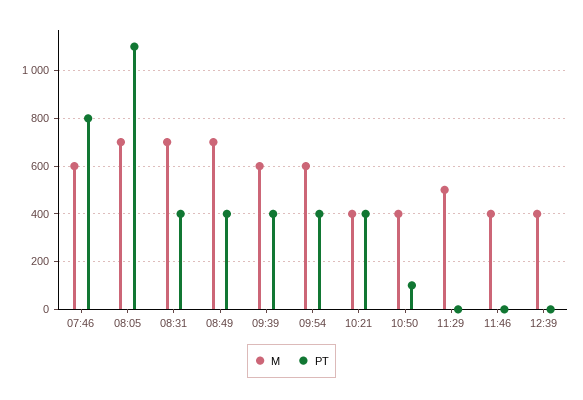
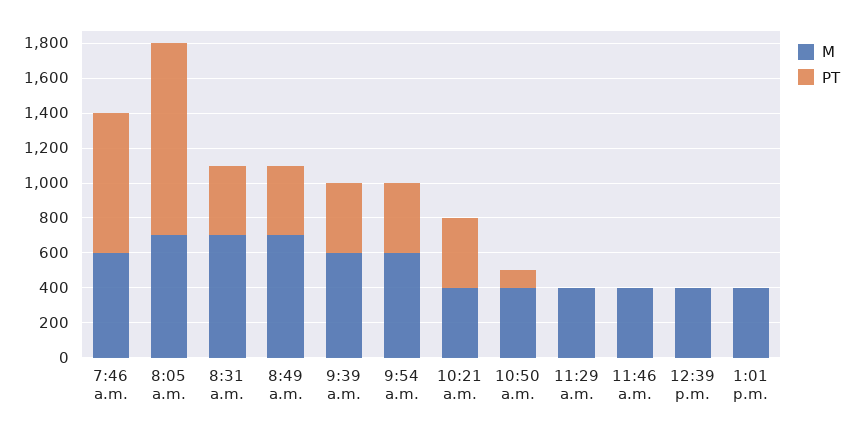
M, 11:29: 500 -> 400
M, 1:01 p.m.: none -> 400
PT, 1:01 p.m.: none -> 0

